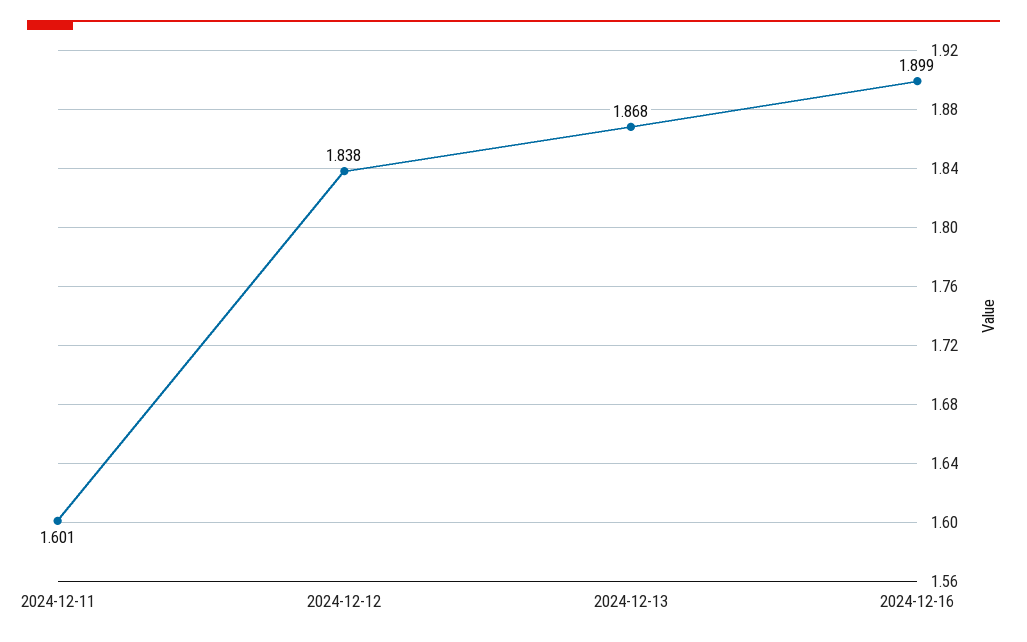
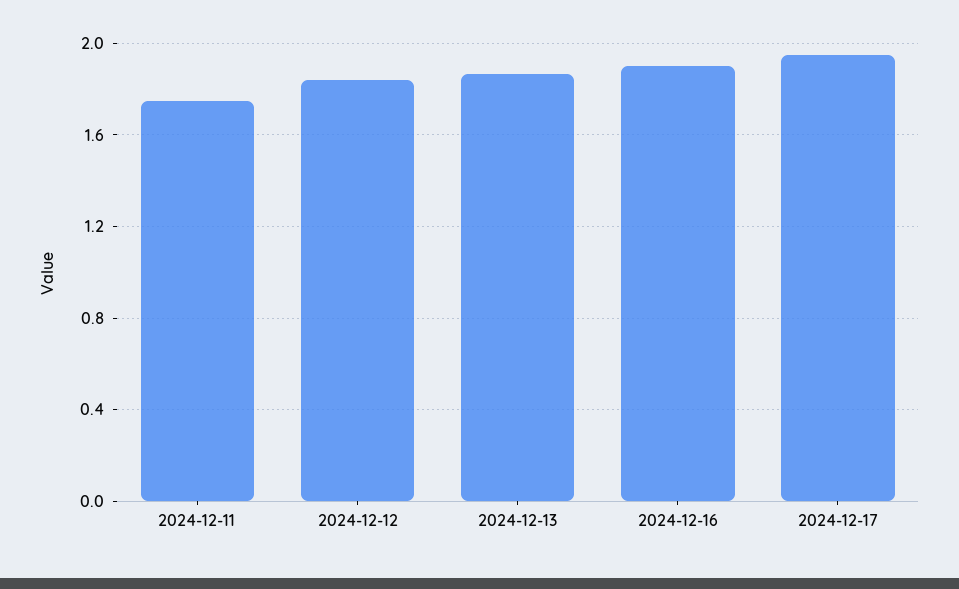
2024-12-11: 1.601 -> 1.75
2024-12-17: none -> 1.95

